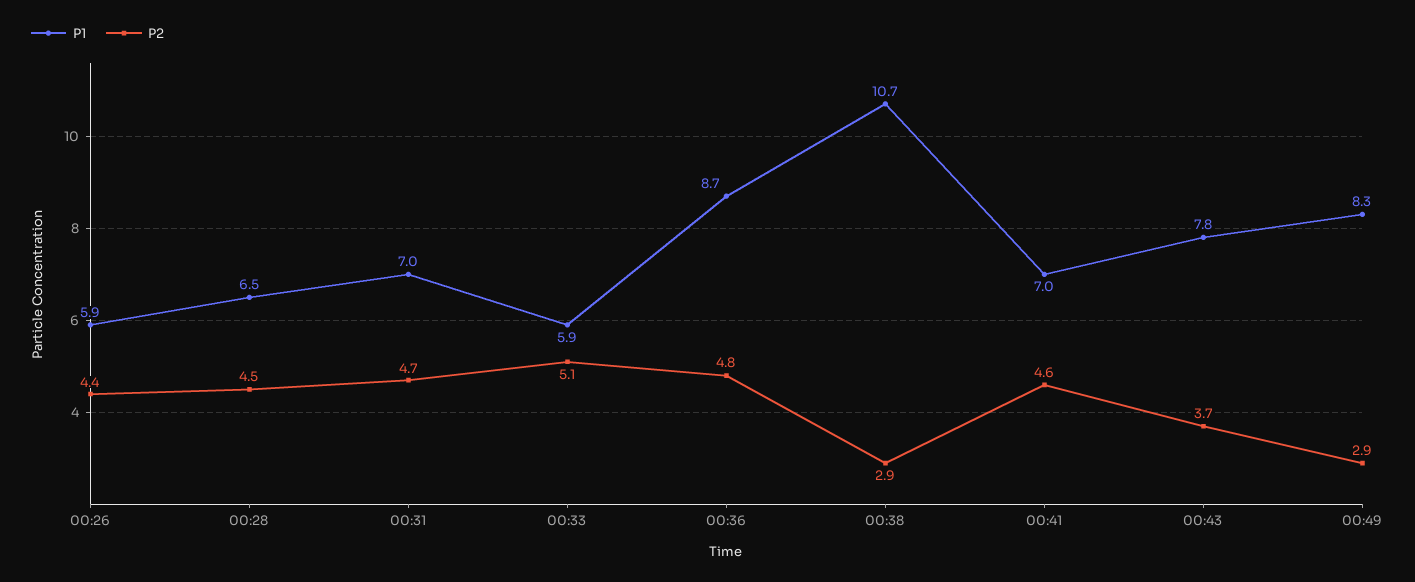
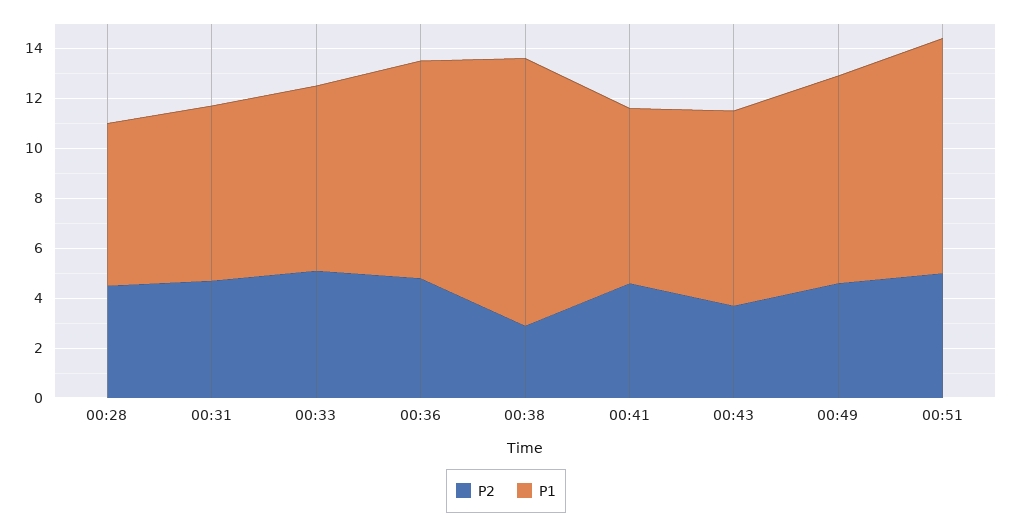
P1, 00:26: 5.9 -> none
P2, 00:26: 4.4 -> none
P1, 00:33: 5.9 -> 7.5
P2, 00:49: 2.9 -> 4.5
P2, 00:51: none -> 5
P1, 00:51: none -> 9.5

